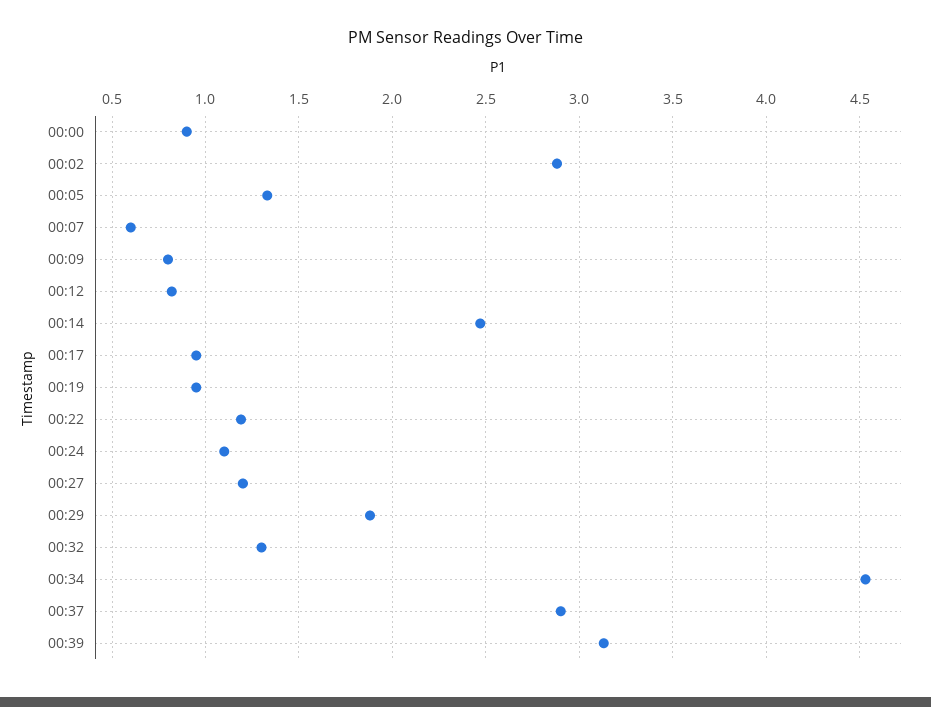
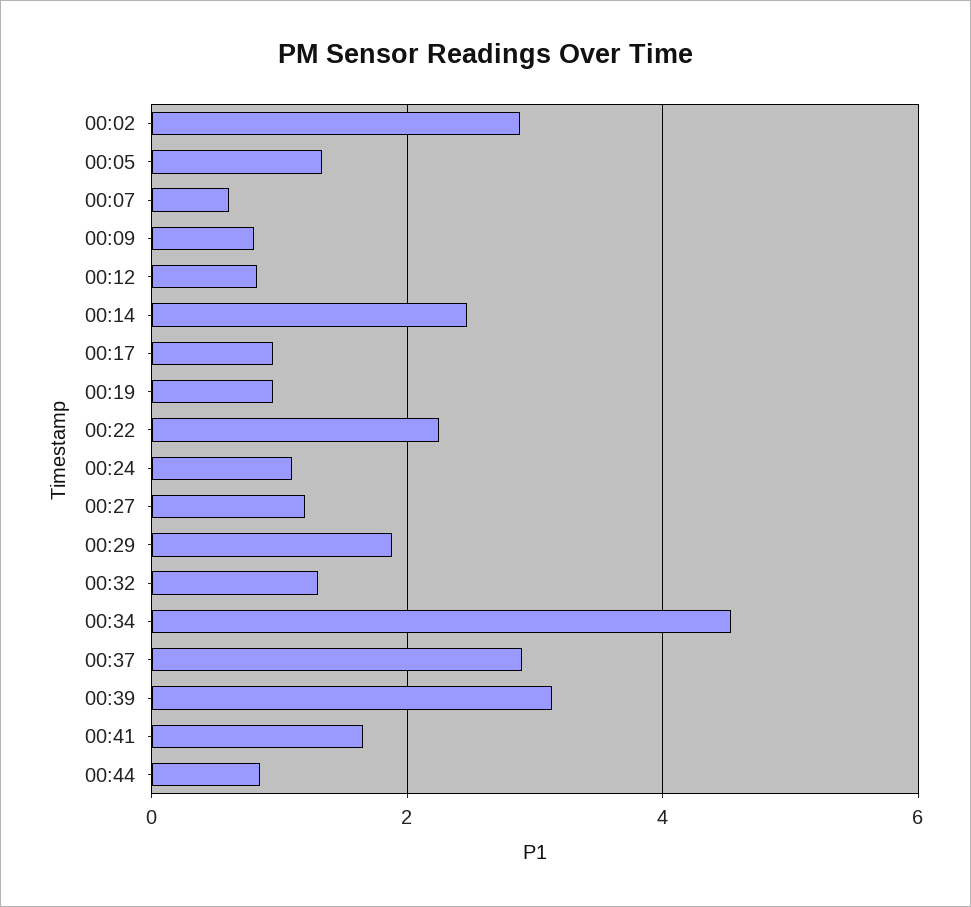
00:00: 0.9 -> none
00:22: 1.2 -> 2.2
00:41: none -> 1.6
00:44: none -> 0.8

